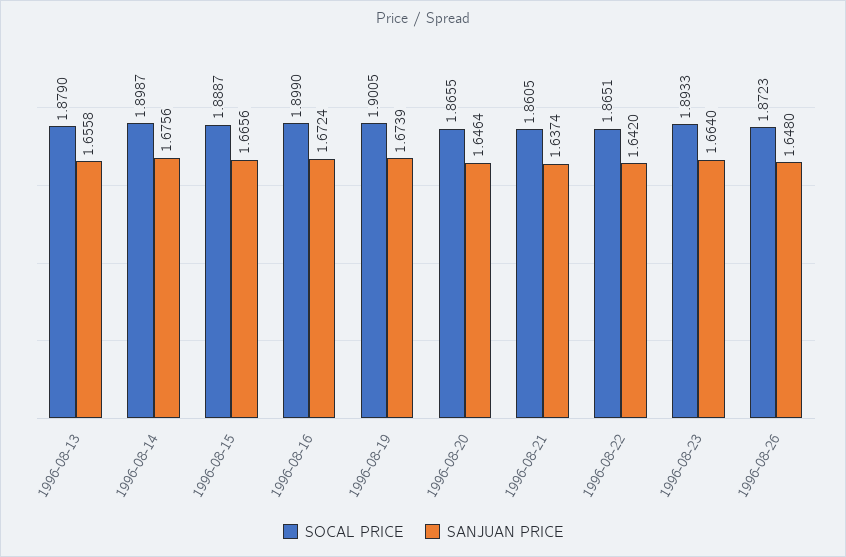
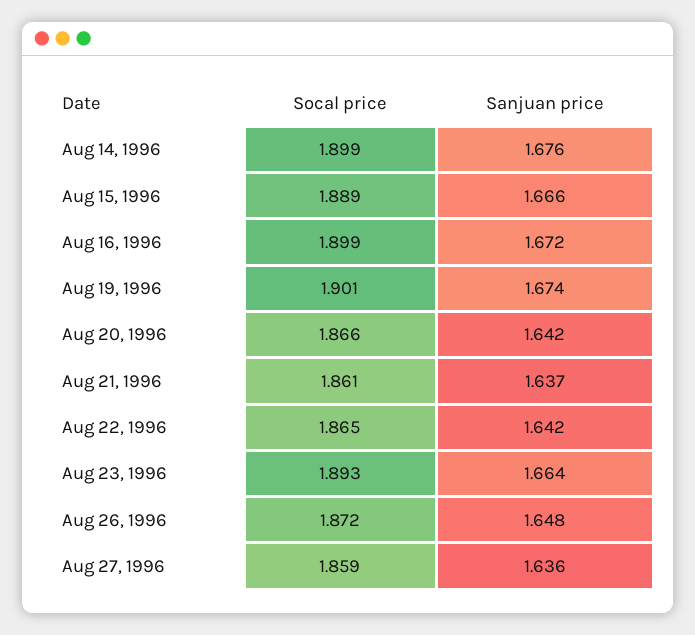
SOCAL PRICE, 1996-08-13: 1.879 -> none
SANJUAN PRICE, 1996-08-13: 1.6558 -> none
SANJUAN PRICE, 1996-08-20: 1.6464 -> 1.642
SOCAL PRICE, Aug 27, 1996: none -> 1.859
SANJUAN PRICE, Aug 27, 1996: none -> 1.636

